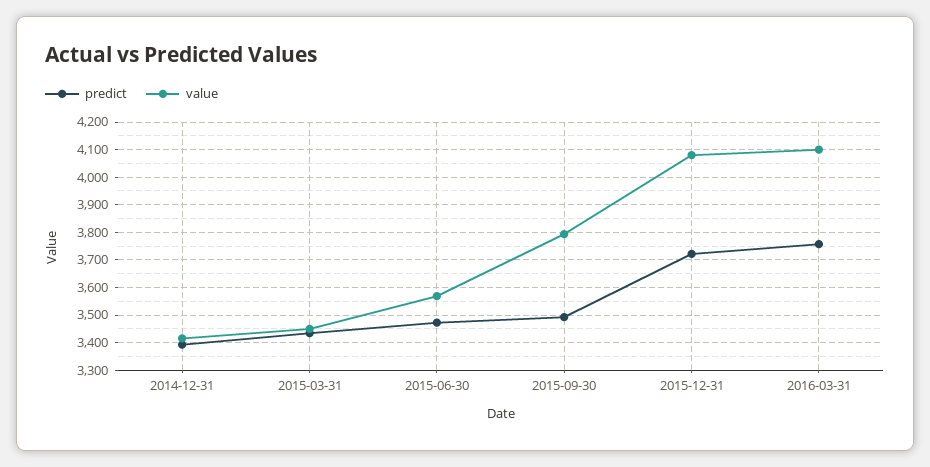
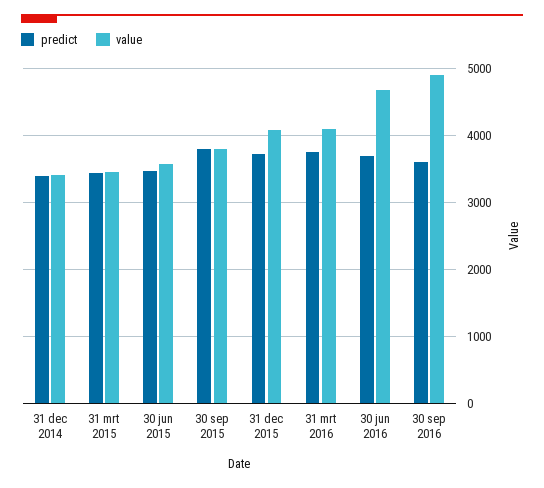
predict, 2015-09-30: 3500 -> 3800
predict, 30 jun 2016: none -> 3700
value, 30 jun 2016: none -> 4700
predict, 30 sep 2016: none -> 3600
value, 30 sep 2016: none -> 4900

